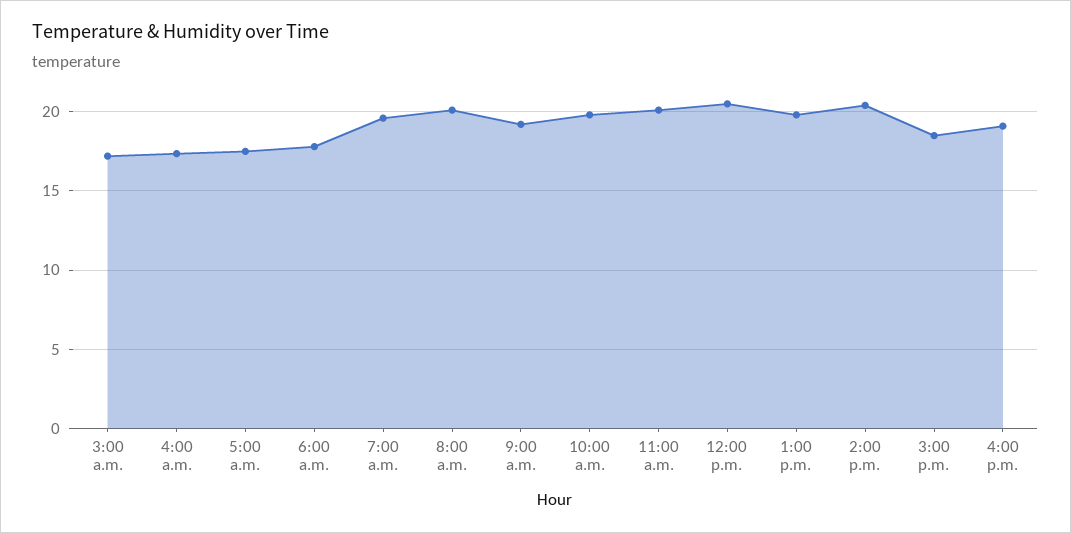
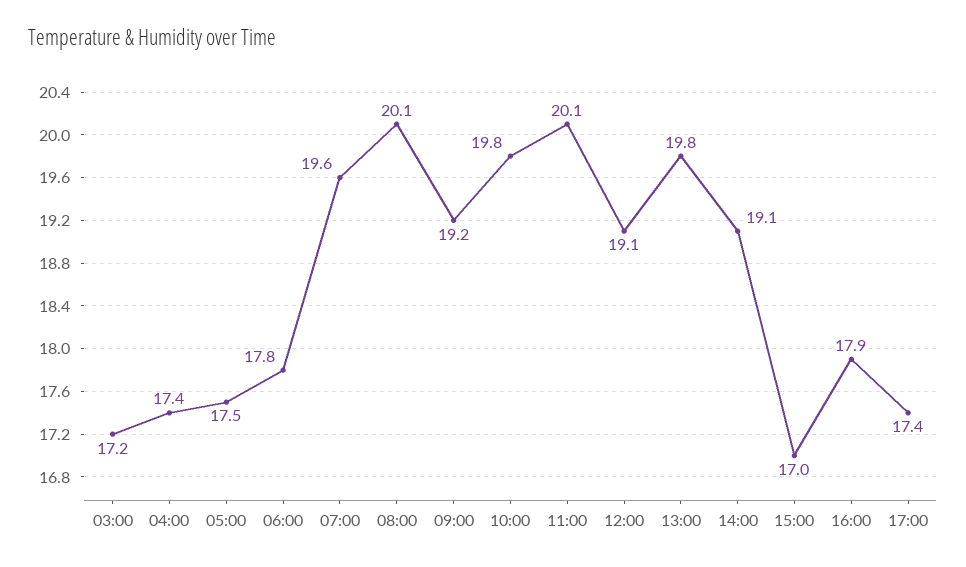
12:00 p.m.: 20.5 -> 19.1
2:00 p.m.: 20.5 -> 19.1
3:00 p.m.: 18.5 -> 17
4:00 p.m.: 19 -> 17.9
17:00: none -> 17.4

